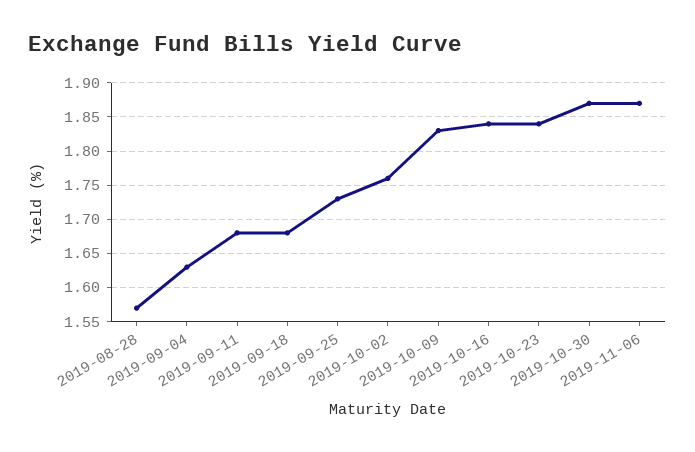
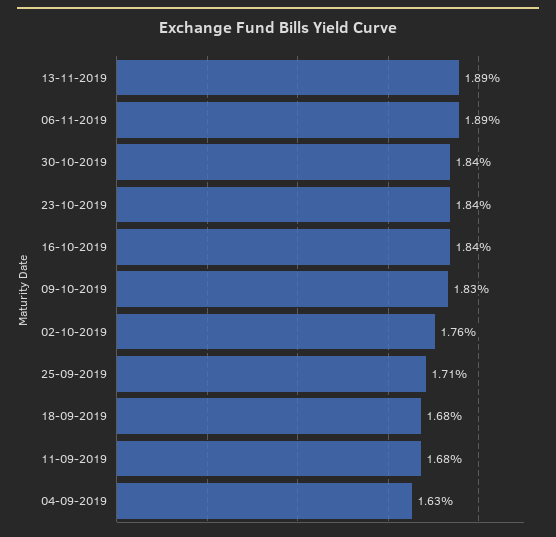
2019-08-28: 1.57 -> none
2019-09-25: 1.73 -> 1.71
2019-10-30: 1.87 -> 1.84
2019-11-06: 1.87 -> 1.89
13-11-2019: none -> 1.89

